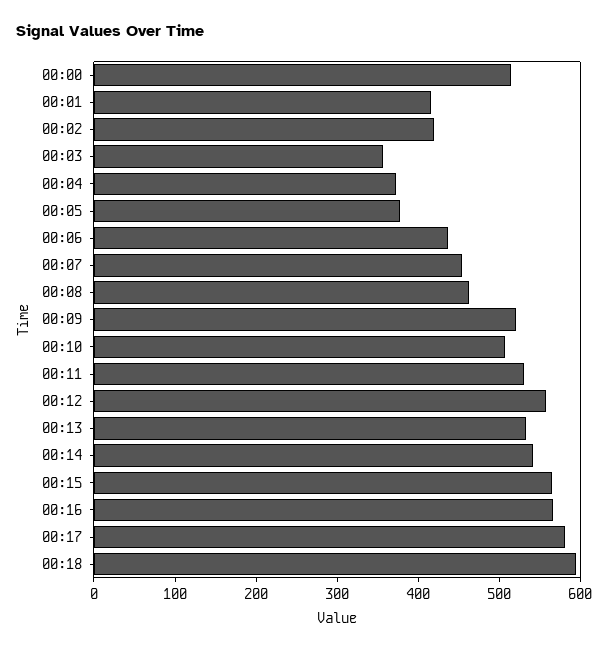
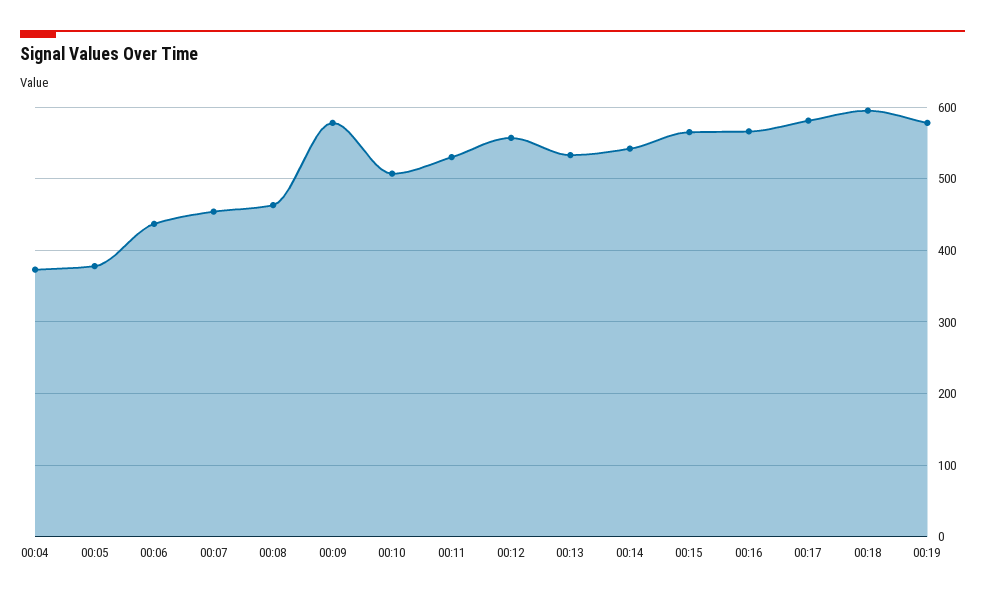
00:00: 520 -> none
00:01: 420 -> none
00:02: 420 -> none
00:03: 360 -> none
00:09: 520 -> 580
00:19: none -> 580

